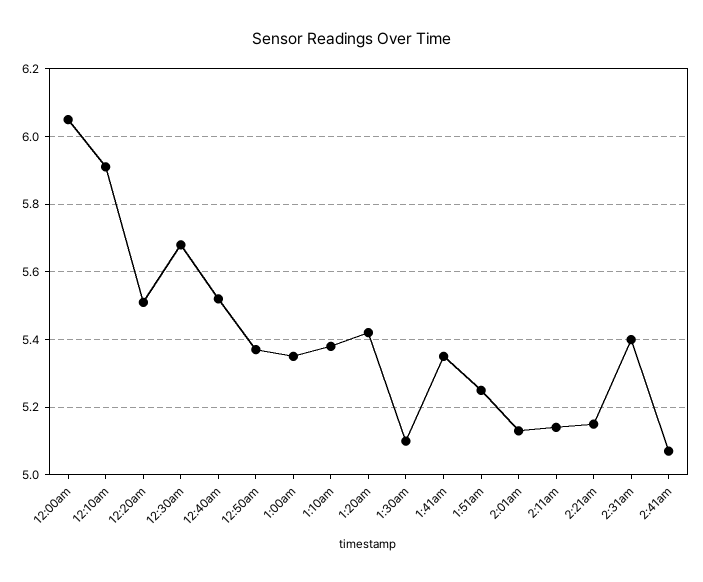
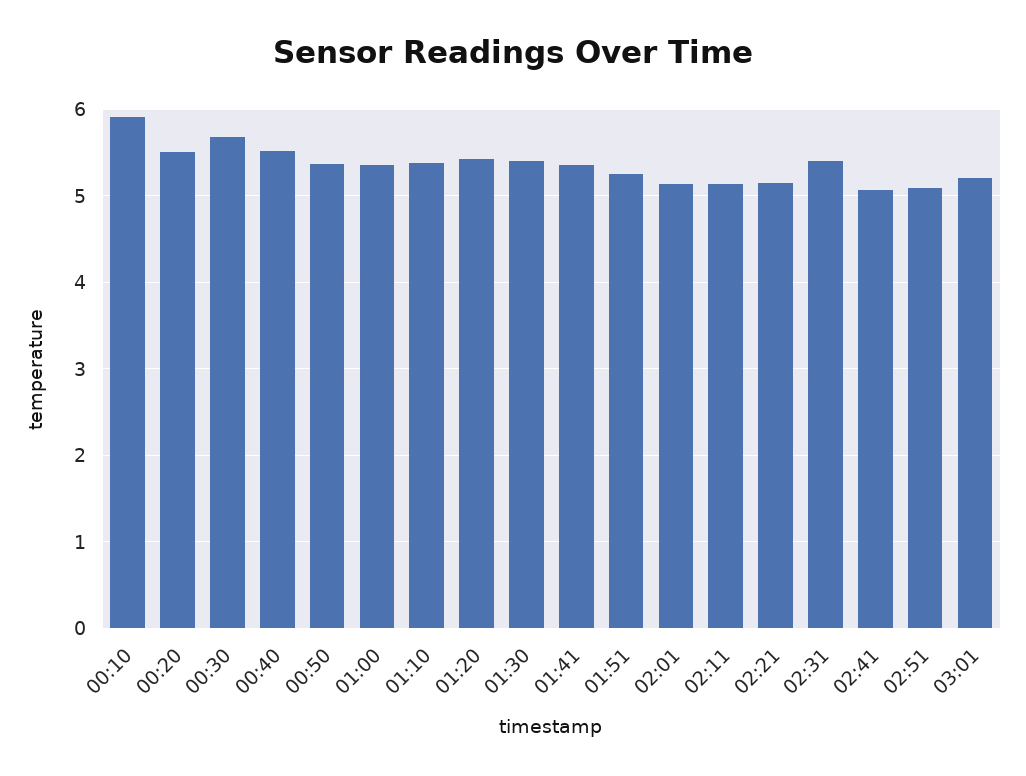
12:00am: 6.05 -> none
1:30am: 5.1 -> 5.4
02:51: none -> 5.1
03:01: none -> 5.2

